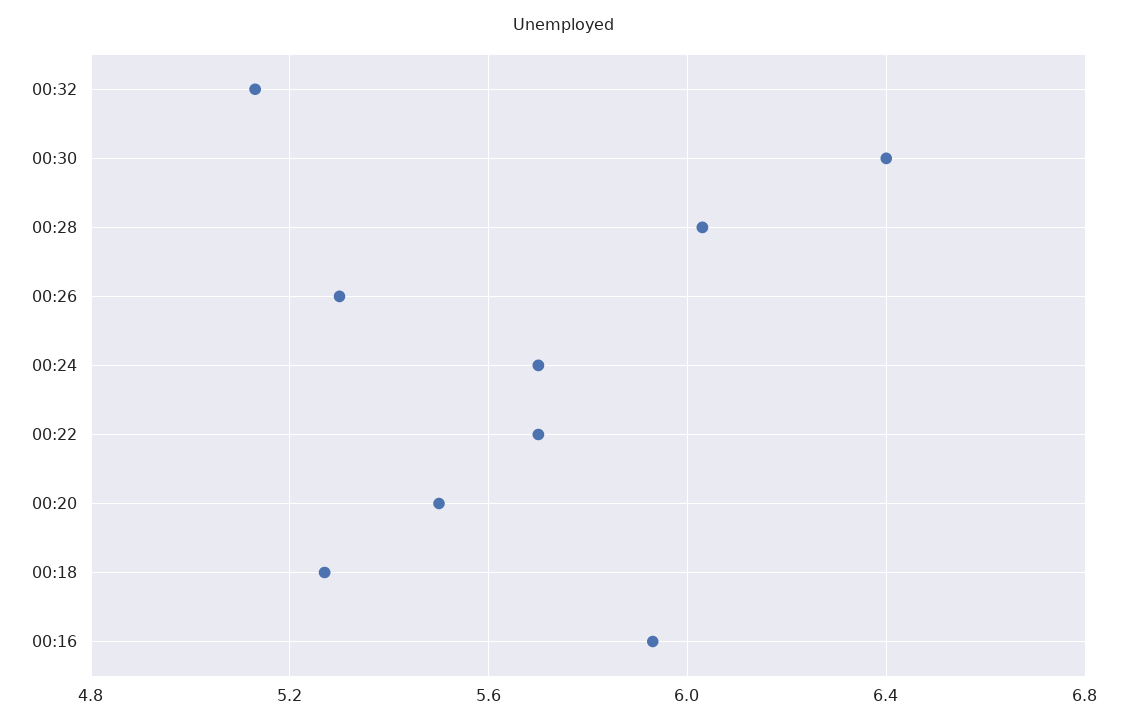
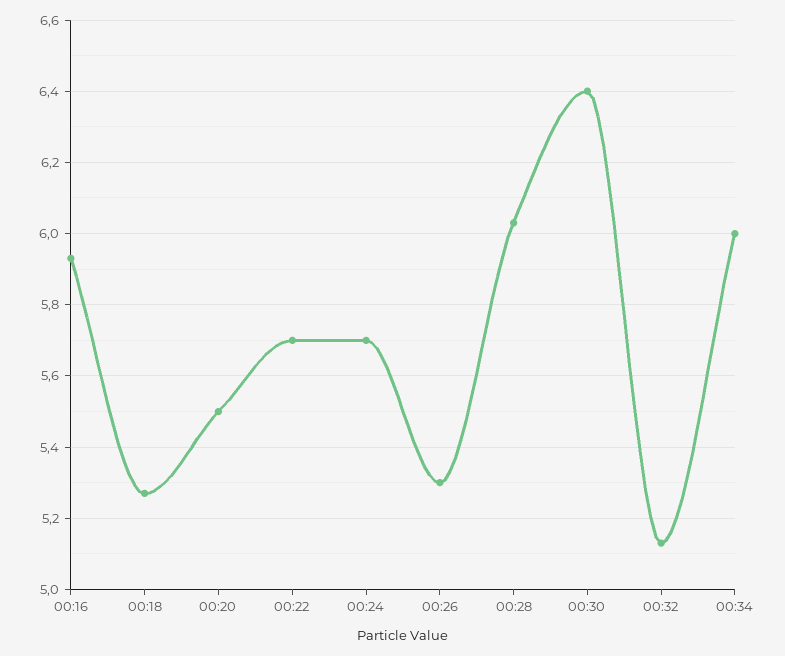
00:34: none -> 6

